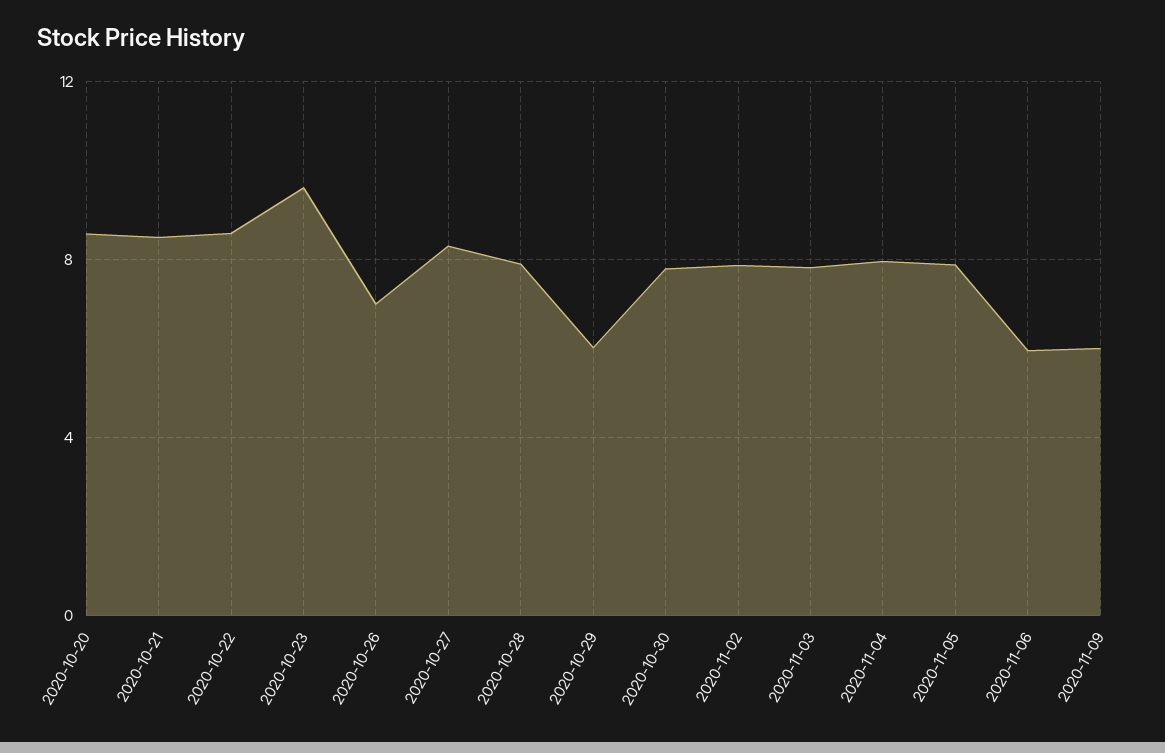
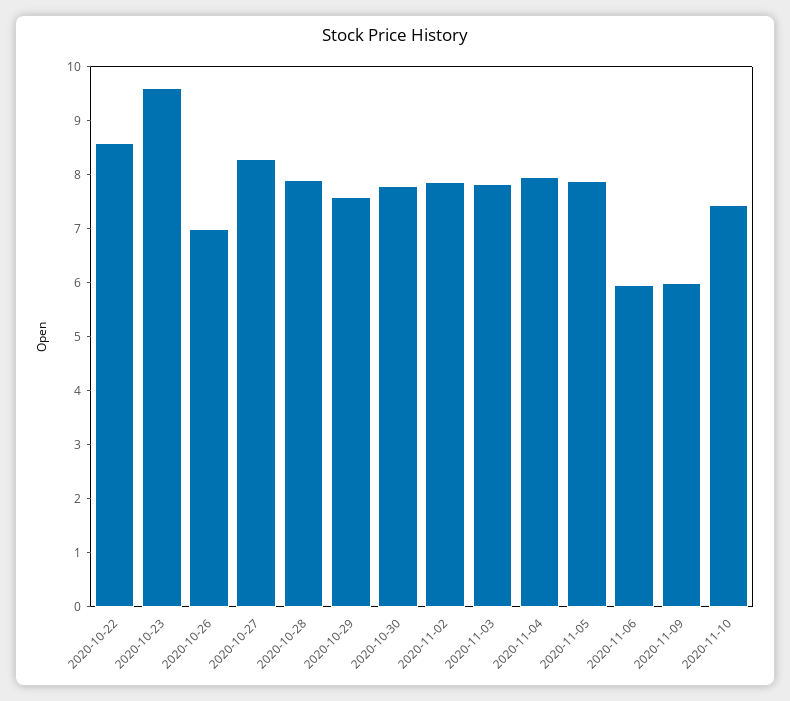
2020-10-20: 8.5 -> none
2020-10-21: 8.5 -> none
2020-10-29: 6 -> 7.6
2020-11-10: none -> 7.4

